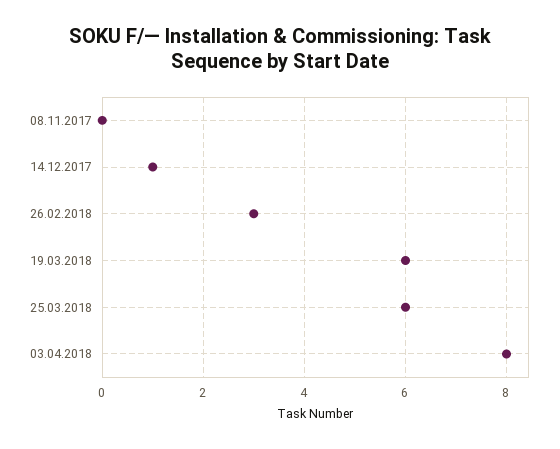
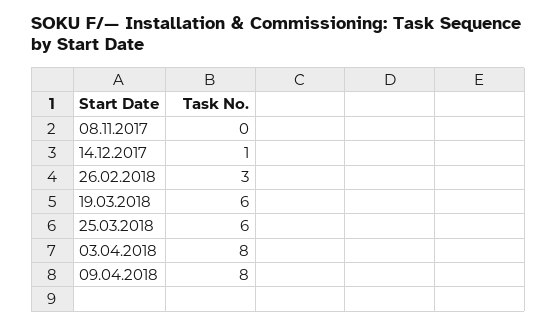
09.04.2018: none -> 8

